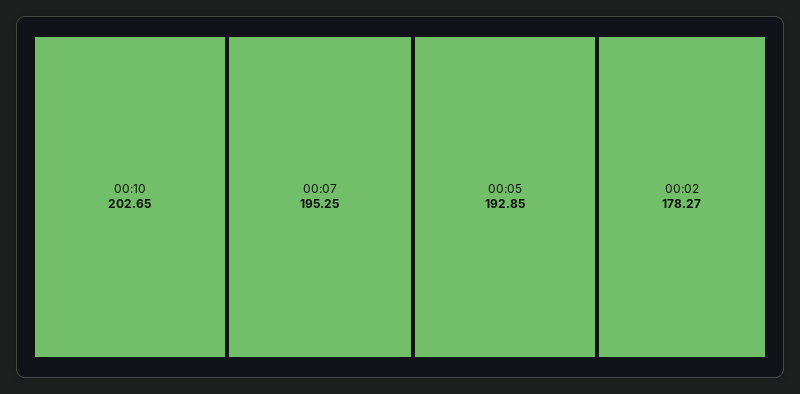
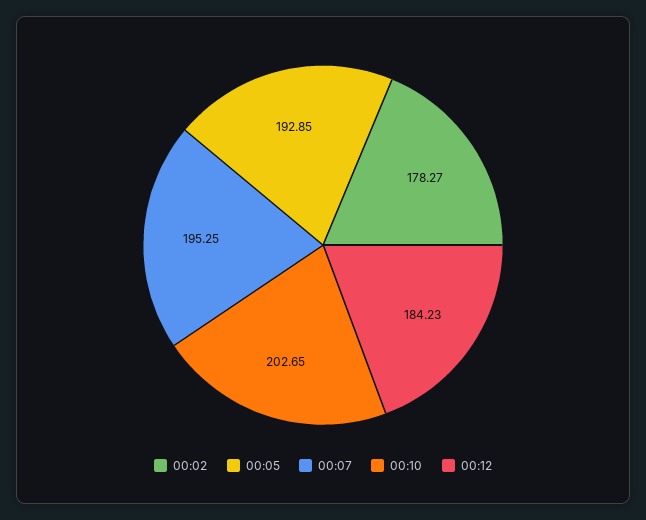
00:12: none -> 184.23

